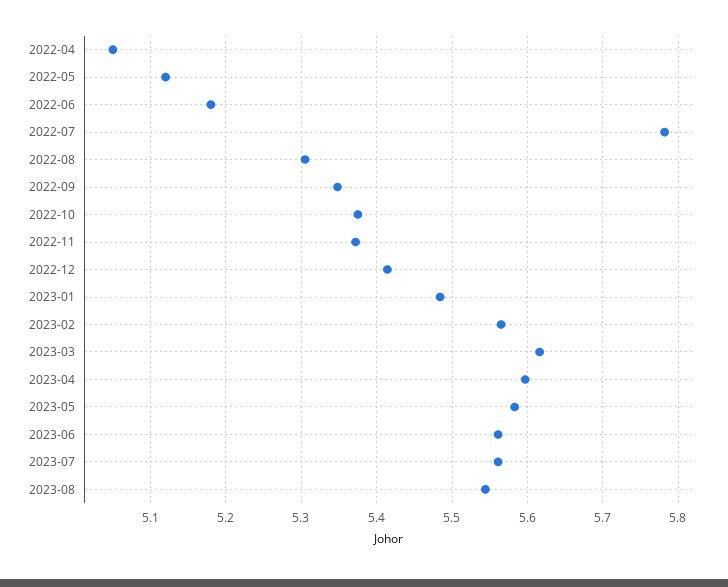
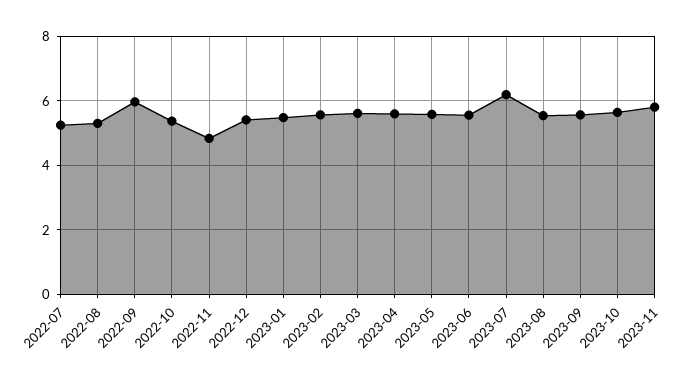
2022-04: 5.05 -> none
2022-05: 5.12 -> none
2022-06: 5.18 -> none
2022-07: 5.78 -> 5.2
2022-09: 5.35 -> 6
2022-11: 5.37 -> 4.8
2023-07: 5.56 -> 6.2
2023-09: none -> 5.6
2023-10: none -> 5.6
2023-11: none -> 5.8

